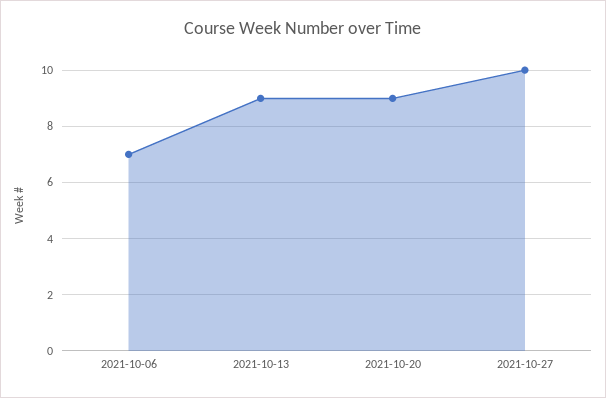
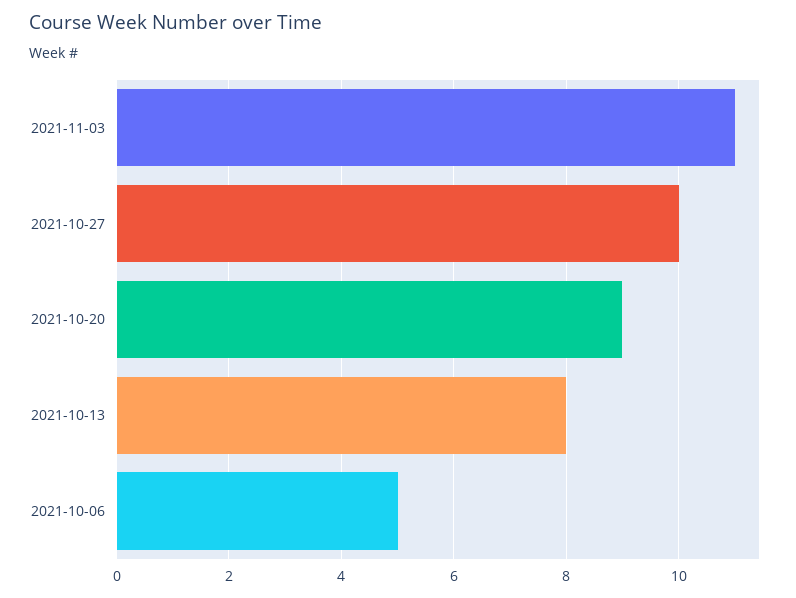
2021-10-06: 7 -> 5
2021-10-13: 9 -> 8
2021-11-03: none -> 11

